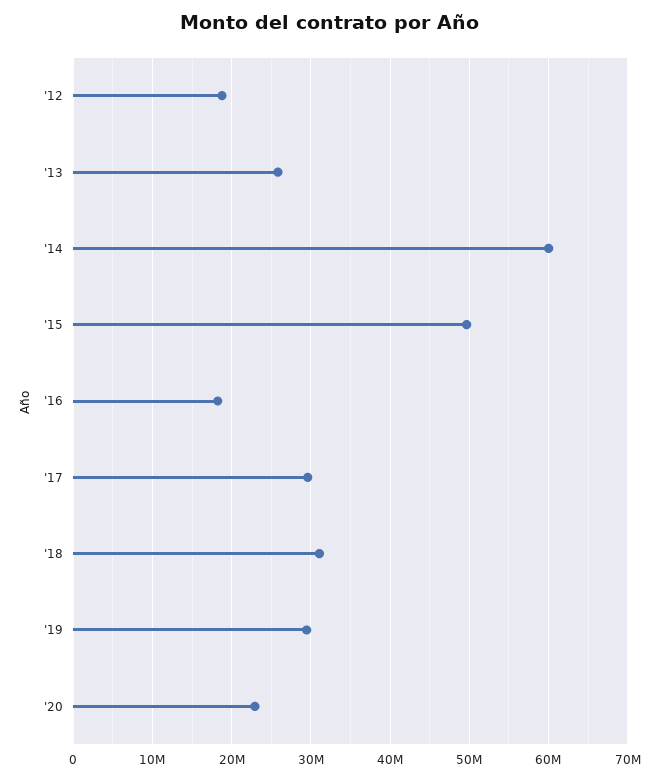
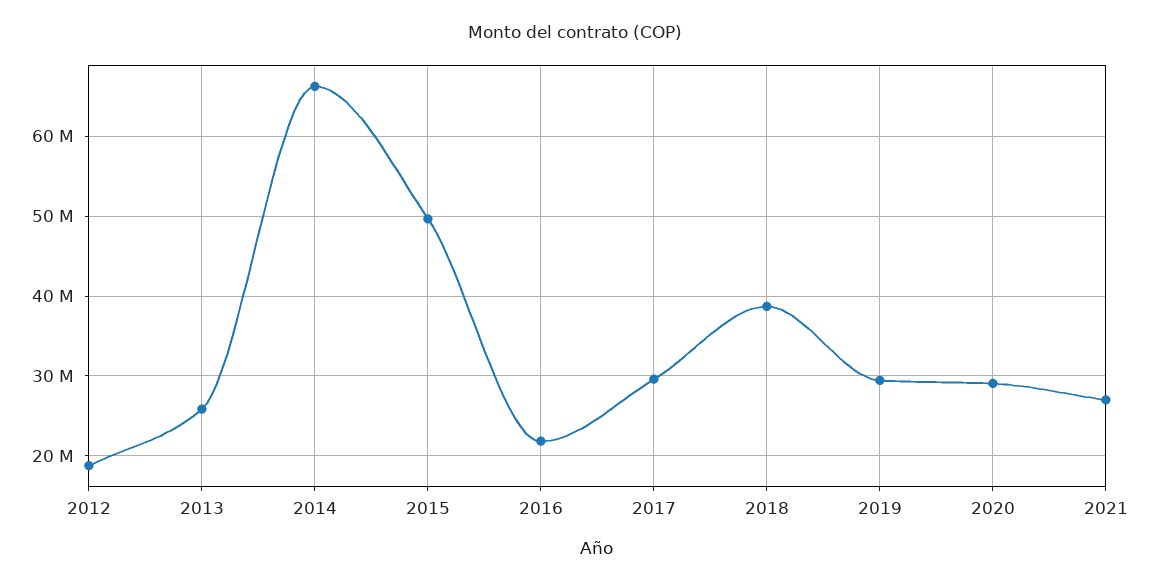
'14: 60000000 -> 66000000
'16: 18000000 -> 22000000
'18: 31000000 -> 39000000
'20: 23000000 -> 29000000
2021: none -> 27000000

